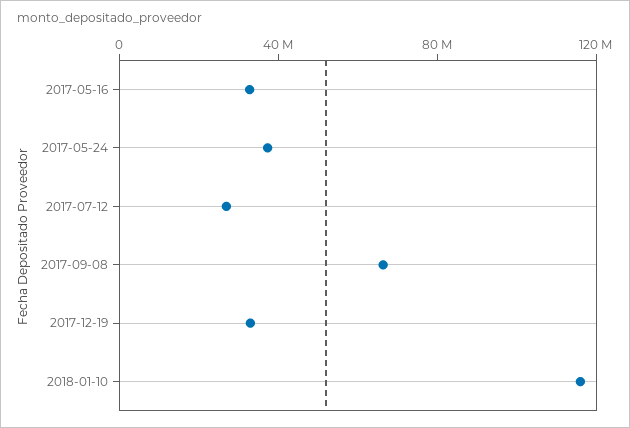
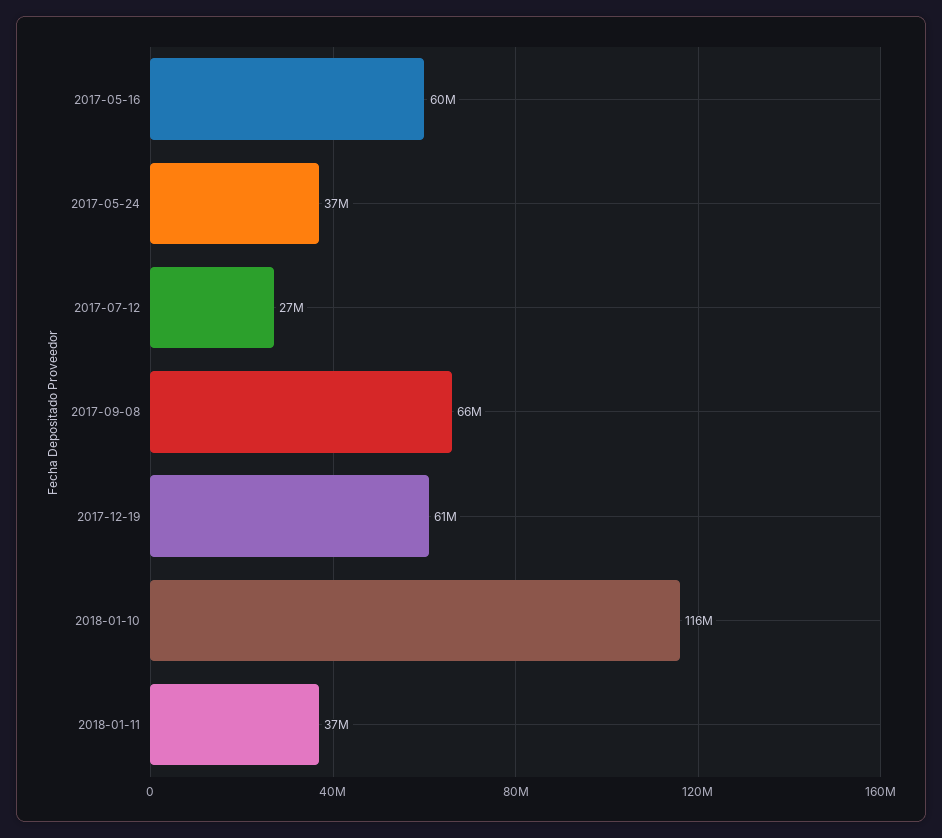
2017-05-16: 30000000 -> 60000000
2017-12-19: 30000000 -> 61000000
2018-01-11: none -> 37000000

